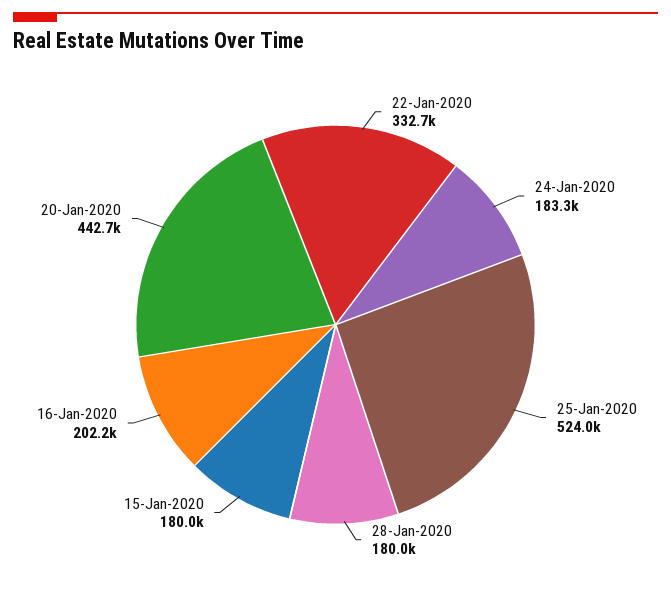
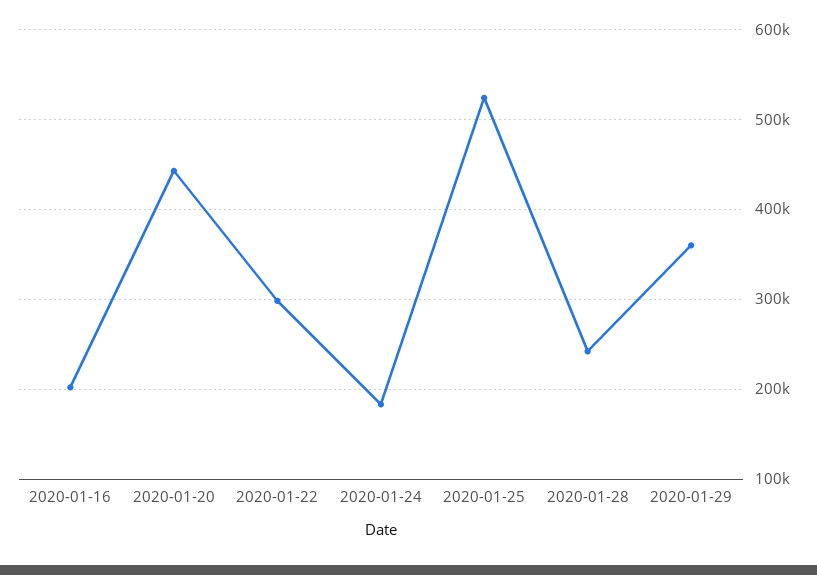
22-Jan-2020: 332700 -> 300000
28-Jan-2020: 180000 -> 240000
15-Jan-2020: 180000 -> none
2020-01-29: none -> 360000

